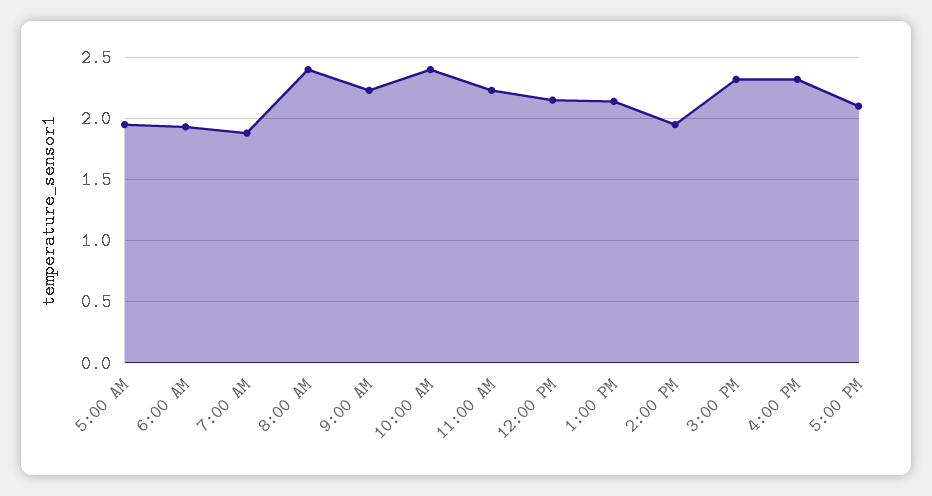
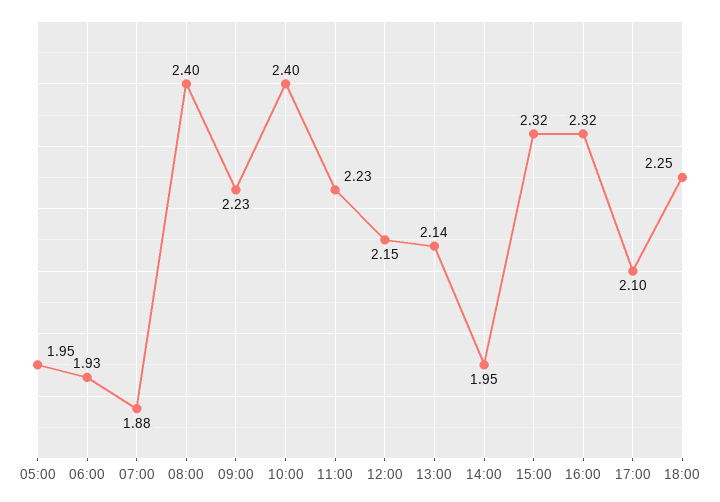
18:00: none -> 2.25

